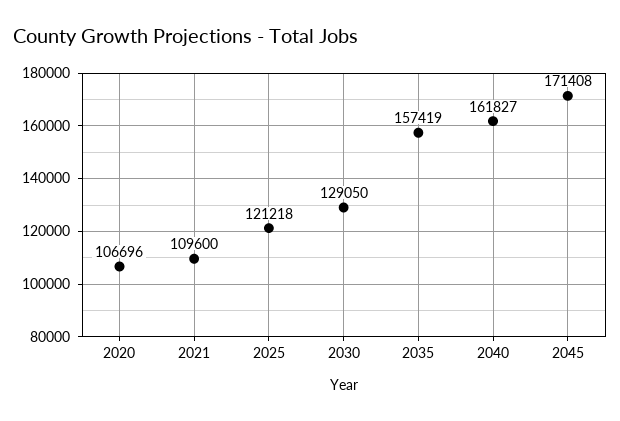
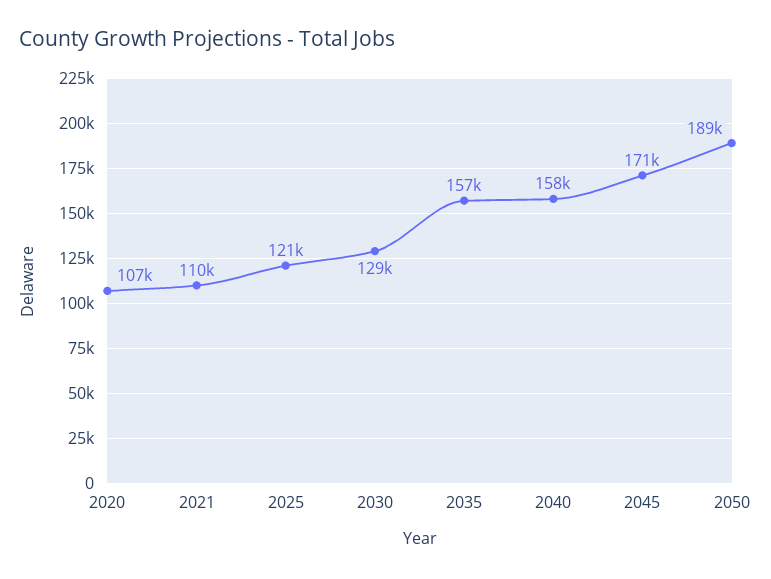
2040: 161827 -> 158000
2050: none -> 189000

